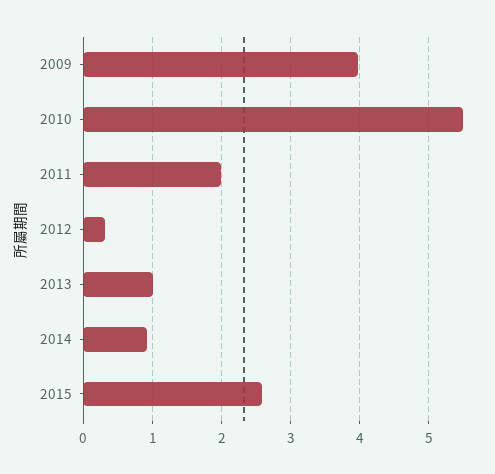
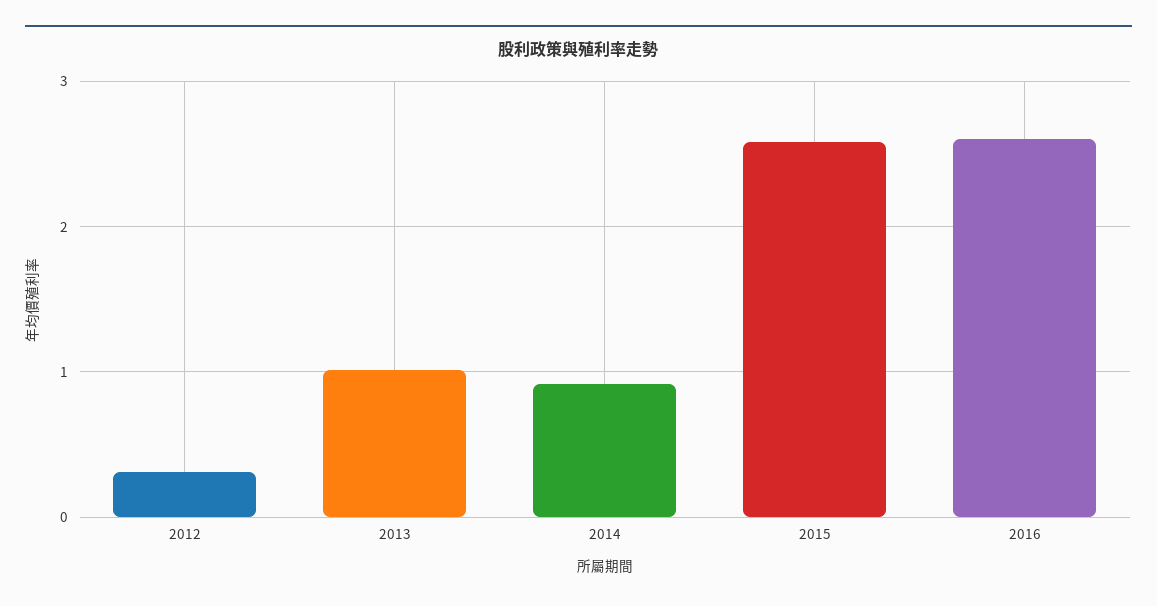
2009: 4 -> none
2010: 5.5 -> none
2011: 2 -> none
2016: none -> 2.6

